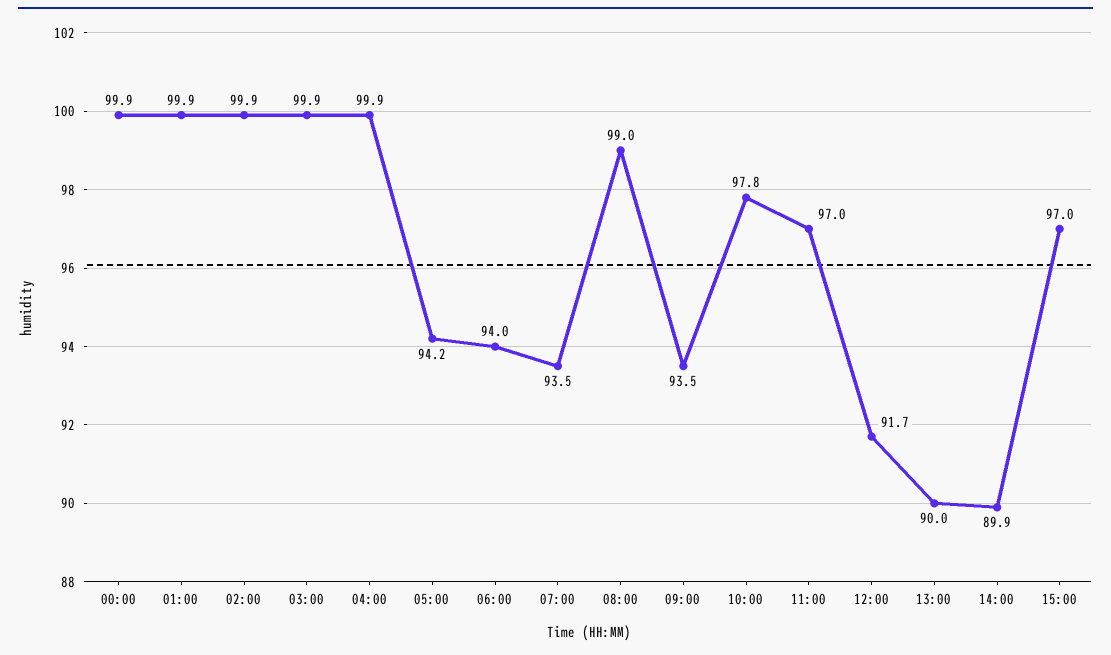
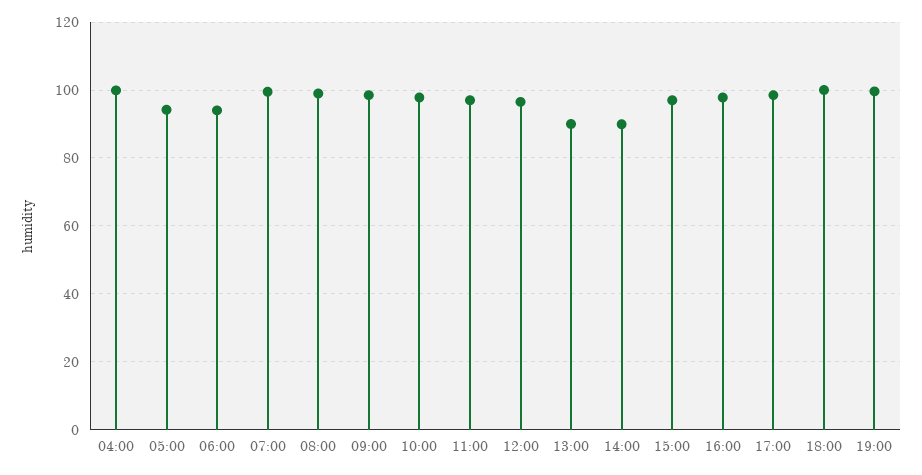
00:00: 99.9 -> none
01:00: 99.9 -> none
02:00: 99.9 -> none
03:00: 99.9 -> none
07:00: 93.5 -> 100
09:00: 93.5 -> 98
12:00: 91.7 -> 96
16:00: none -> 98
17:00: none -> 98
18:00: none -> 100
19:00: none -> 100

